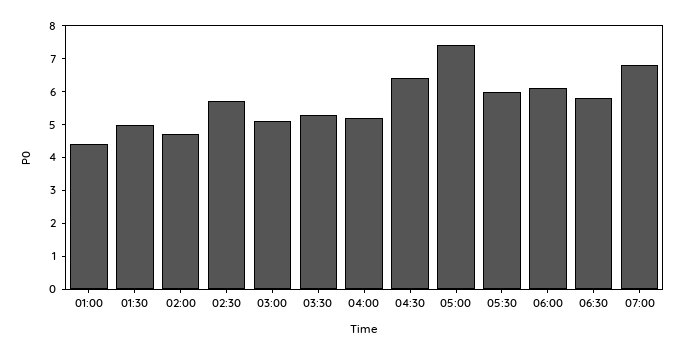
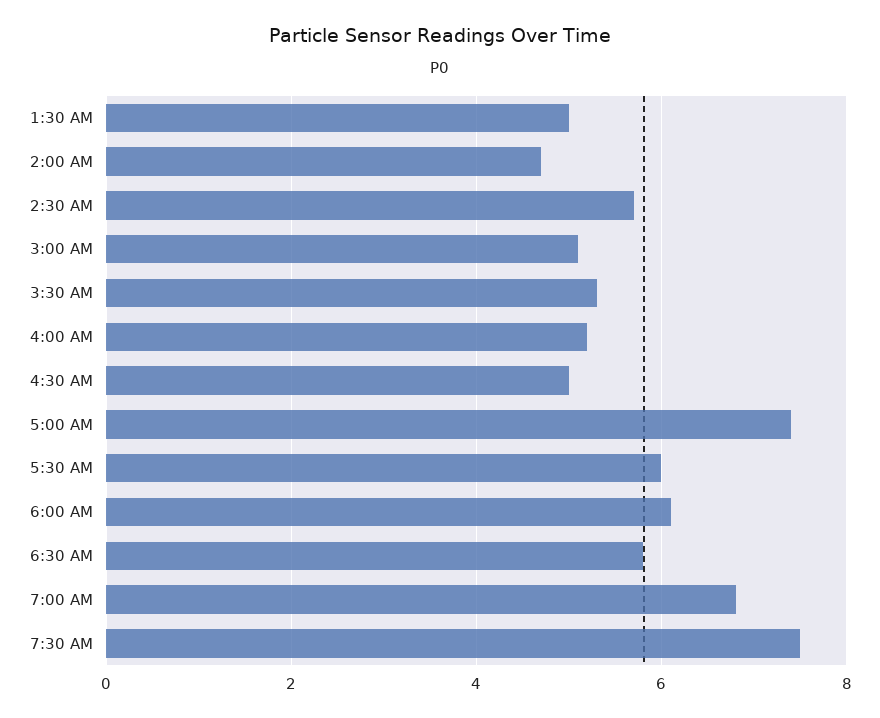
01:00: 4.5 -> none
04:30: 6.5 -> 5
7:30 AM: none -> 7.5

